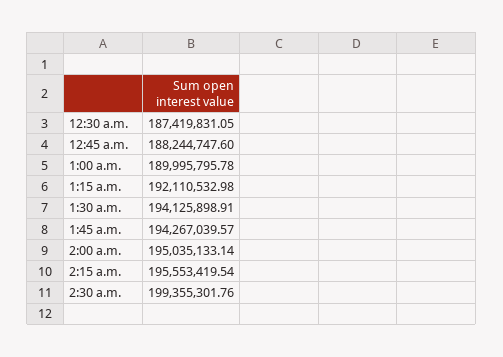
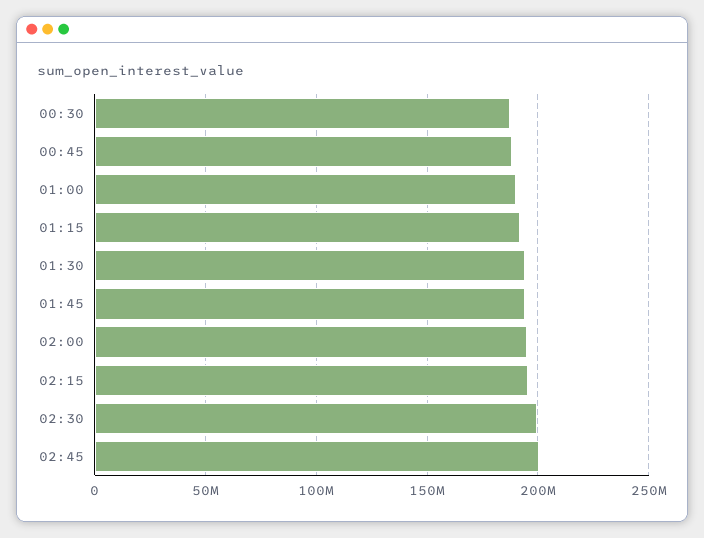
02:45: none -> 200000000

